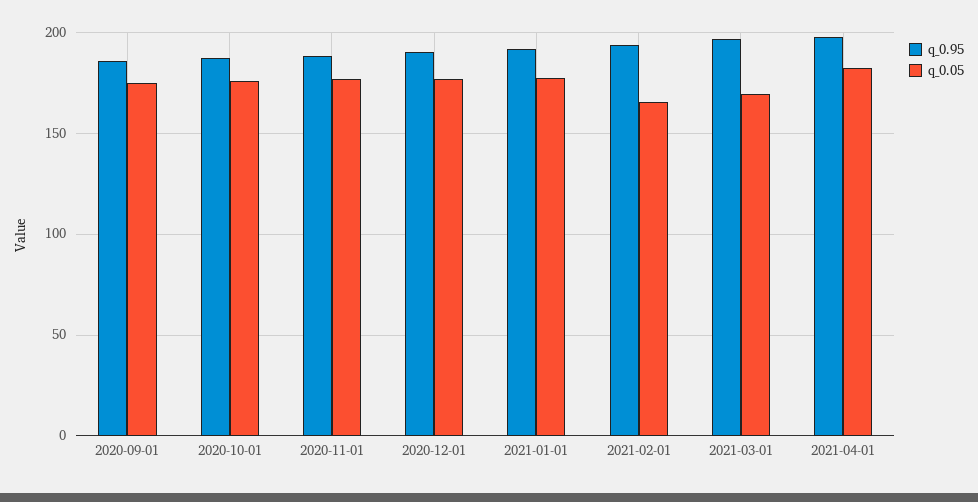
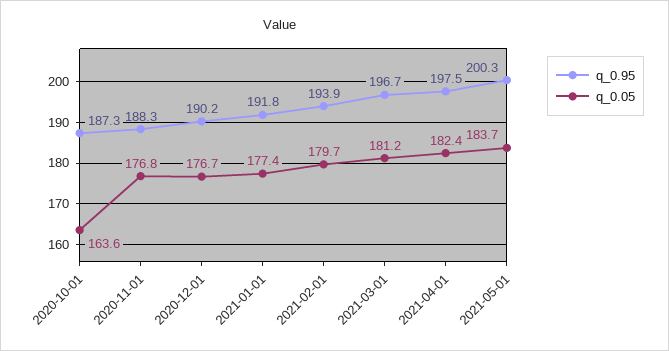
q_0.95, 2020-09-01: 185 -> none
q_0.05, 2020-09-01: 175 -> none
q_0.05, 2020-10-01: 175 -> 163.6
q_0.05, 2021-02-01: 165 -> 179.7
q_0.05, 2021-03-01: 170 -> 181.2
q_0.95, 2021-05-01: none -> 200.3
q_0.05, 2021-05-01: none -> 183.7

